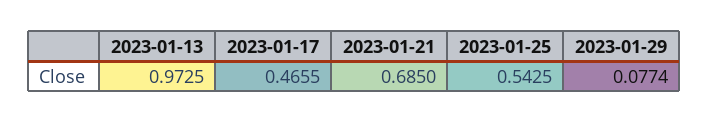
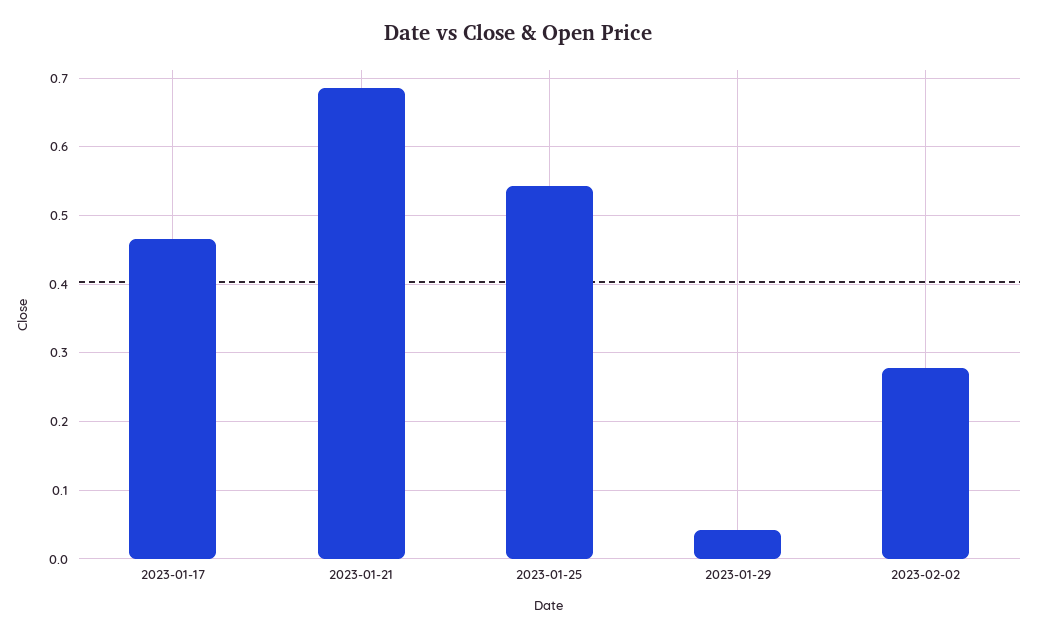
2023-01-13: 0.9725 -> none
2023-01-29: 0.0774 -> 0.04
2023-02-02: none -> 0.28

